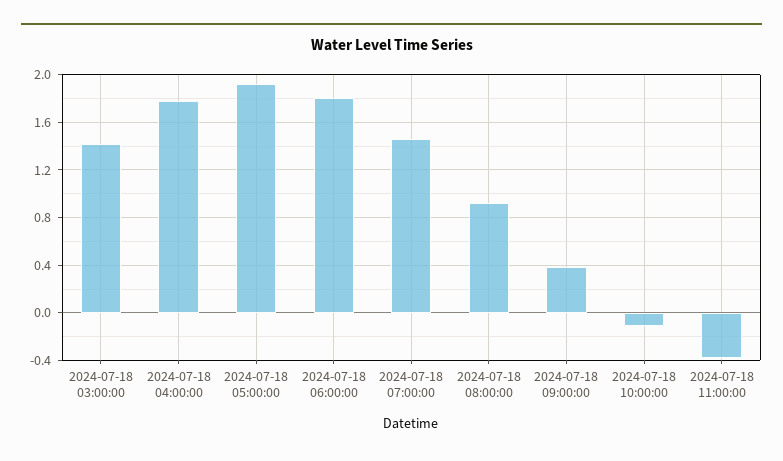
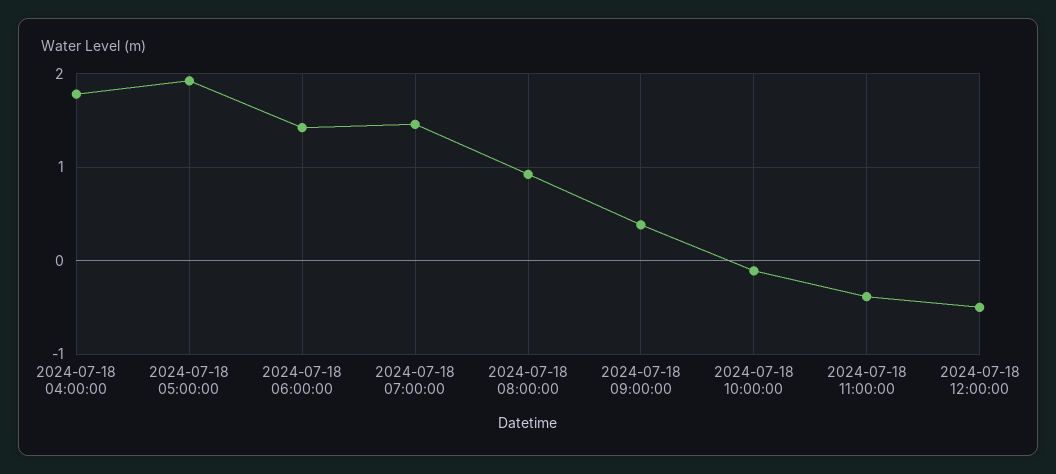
2024-07-18 03:00:00: 1.4 -> none
2024-07-18 06:00:00: 1.8 -> 1.4
2024-07-18 12:00:00: none -> -0.5

